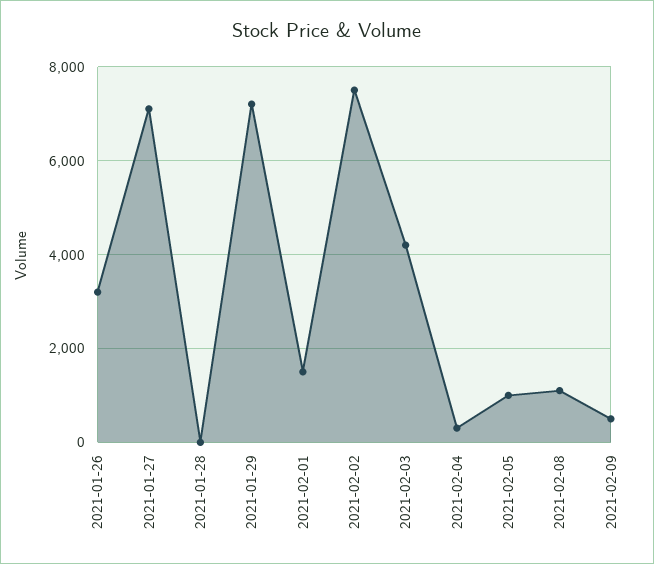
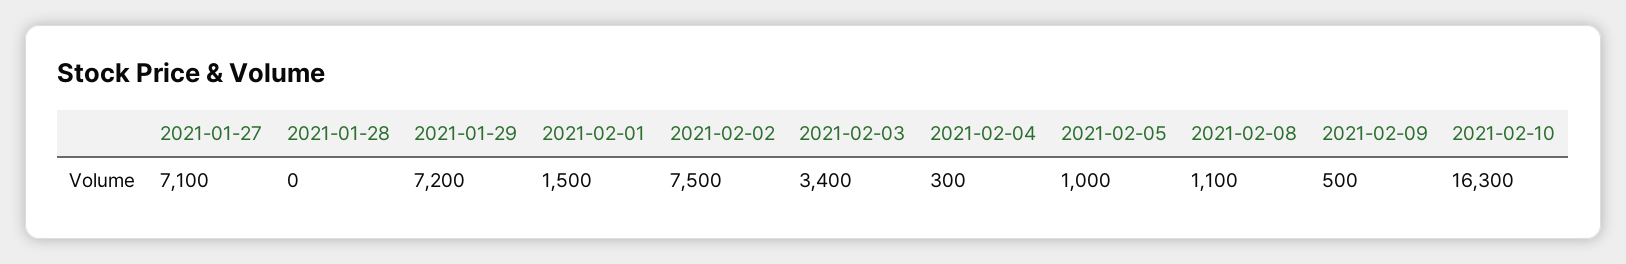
2021-01-26: 3200 -> none
2021-02-03: 4200 -> 3400
2021-02-10: none -> 16300

